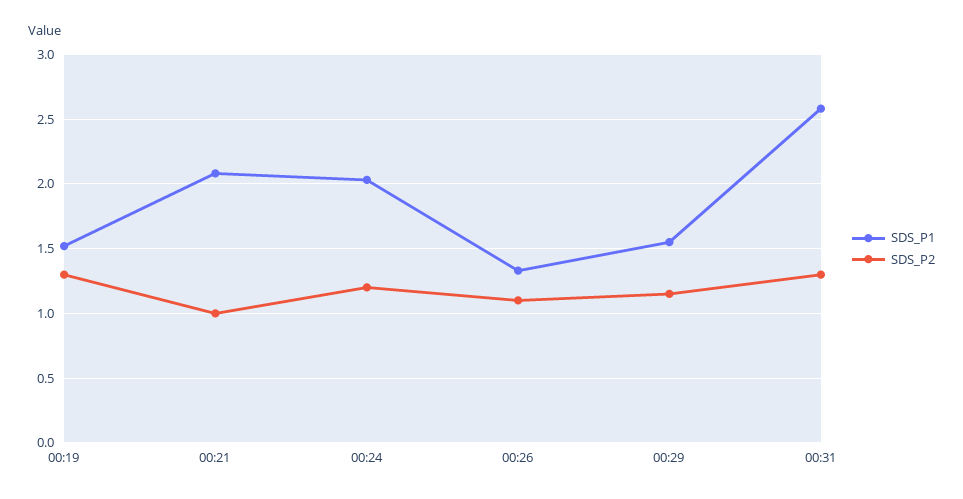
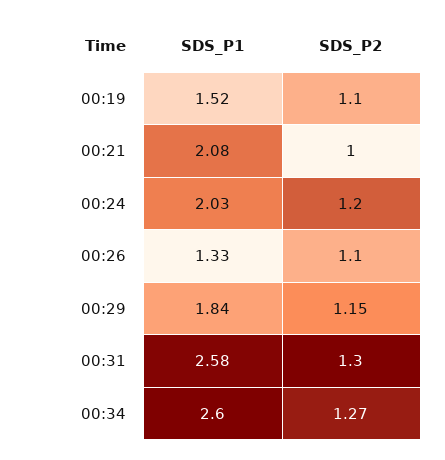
SDS_P2, 00:19: 1.3 -> 1.1
SDS_P1, 00:29: 1.55 -> 1.84
SDS_P1, 00:34: none -> 2.6
SDS_P2, 00:34: none -> 1.27

